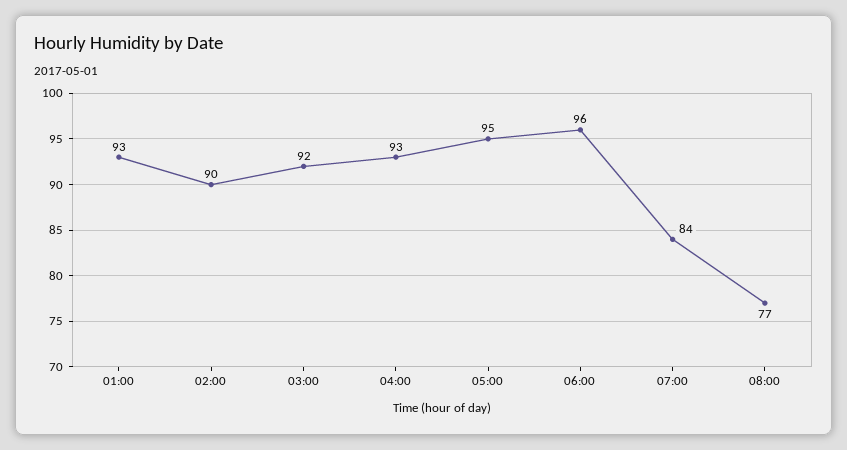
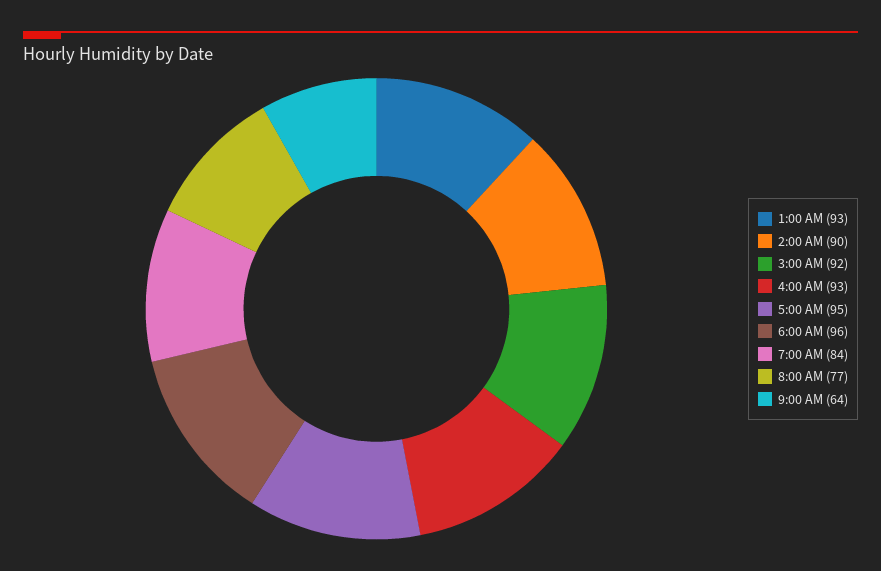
9:00 AM: none -> 64

